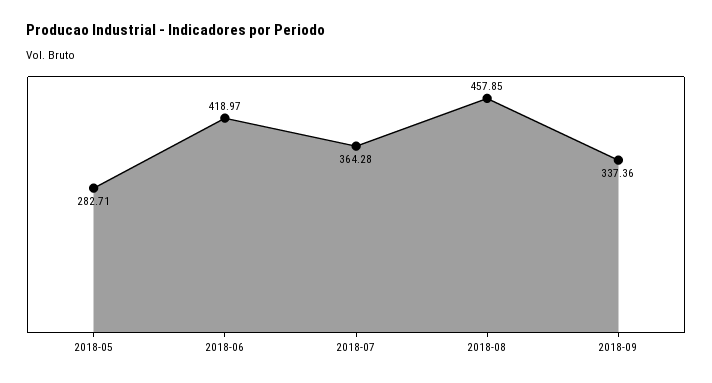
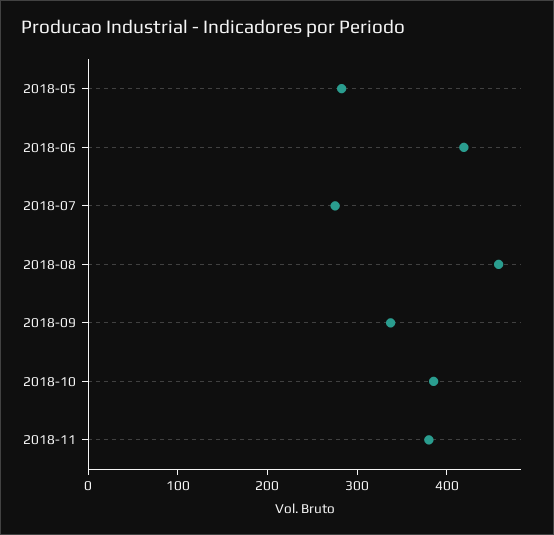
2018-07: 364.28 -> 280
2018-10: none -> 380
2018-11: none -> 380

